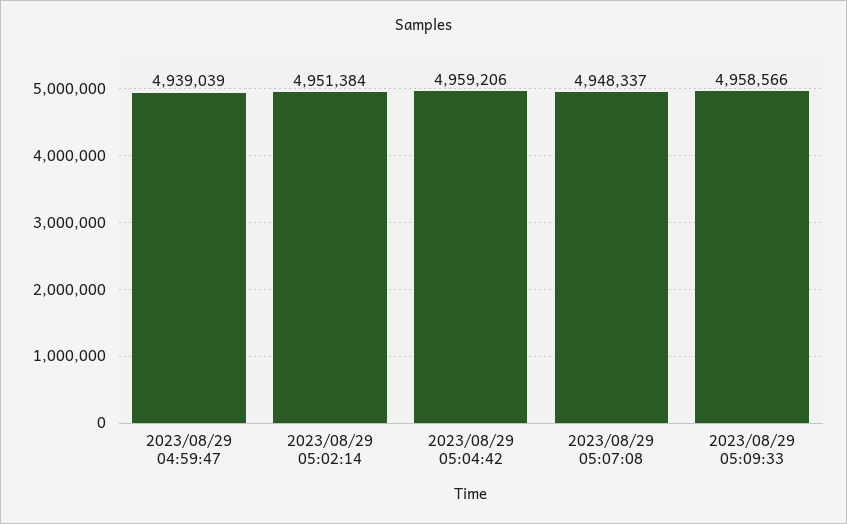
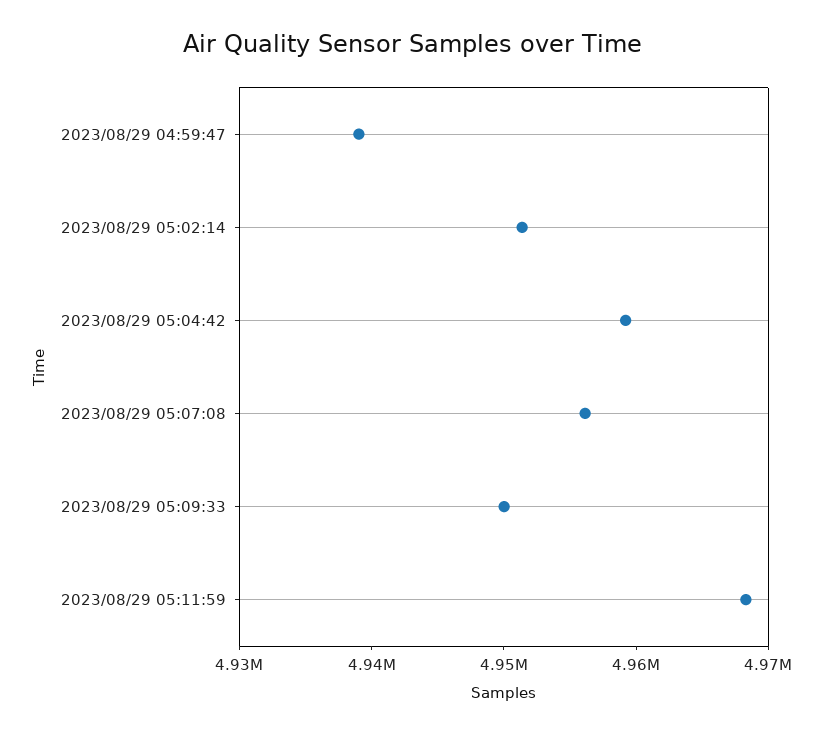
2023/08/29 05:07:08: 4948337 -> 4956000
2023/08/29 05:09:33: 4958566 -> 4950000
2023/08/29 05:11:59: none -> 4968000

